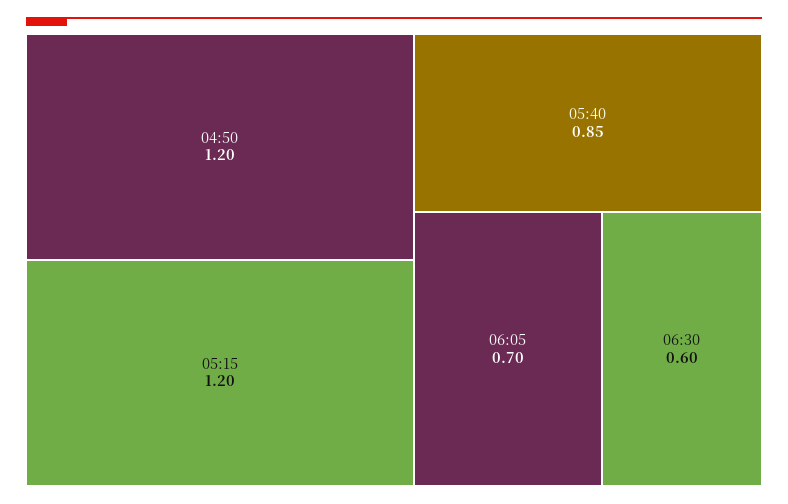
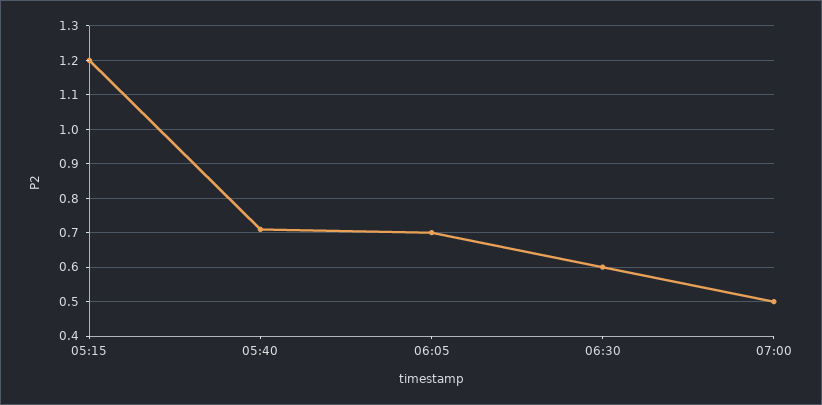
04:50: 1.2 -> none
05:40: 0.85 -> 0.7
07:00: none -> 0.5

